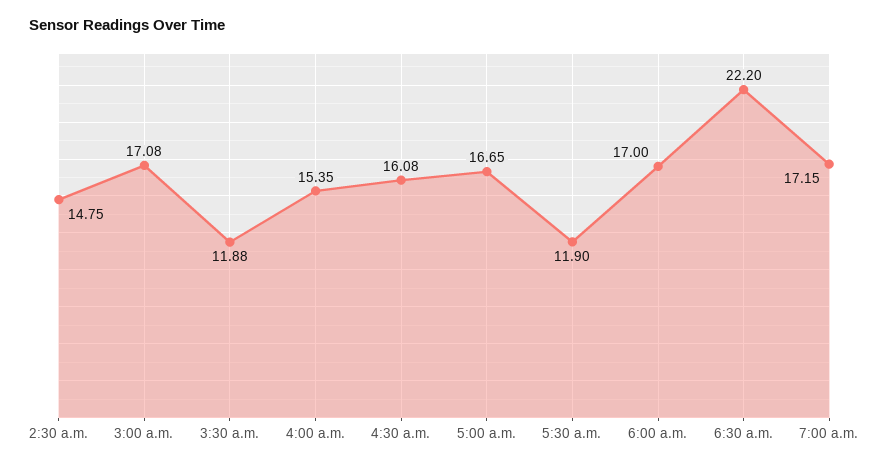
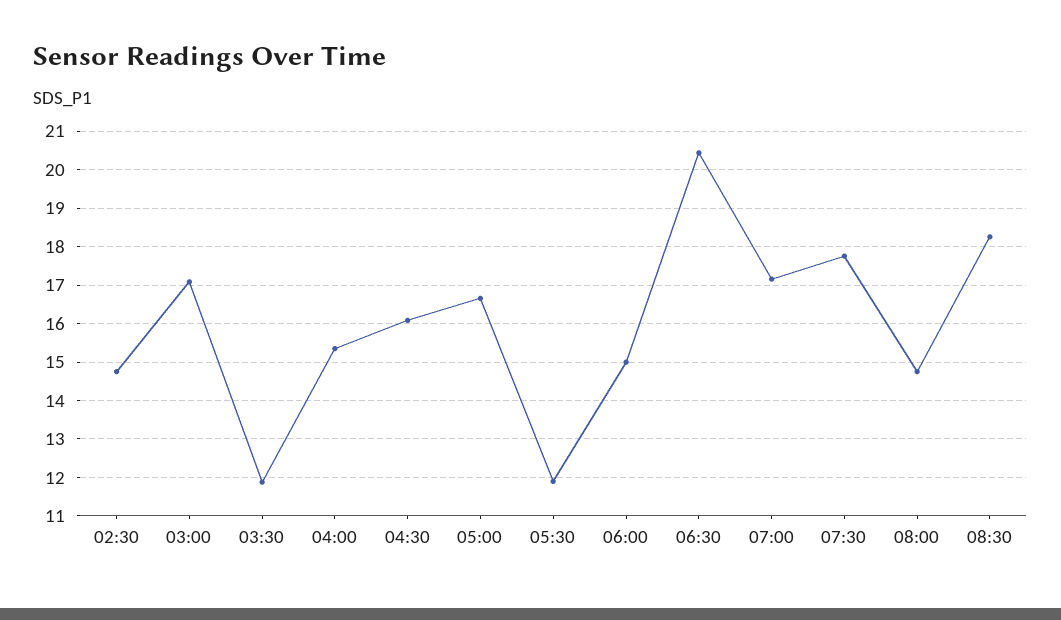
6:00 a.m.: 17 -> 15
6:30 a.m.: 22.2 -> 20.4
07:30: none -> 17.8
08:00: none -> 14.8
08:30: none -> 18.2

